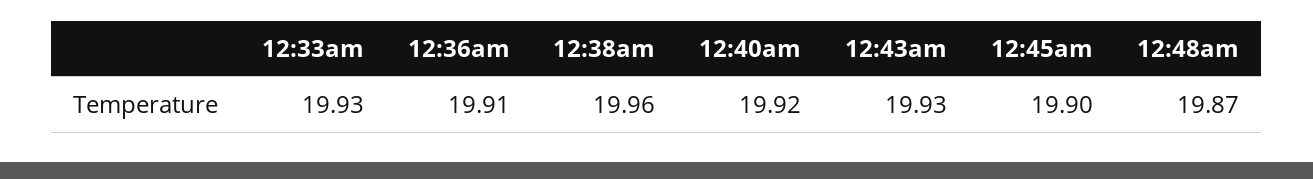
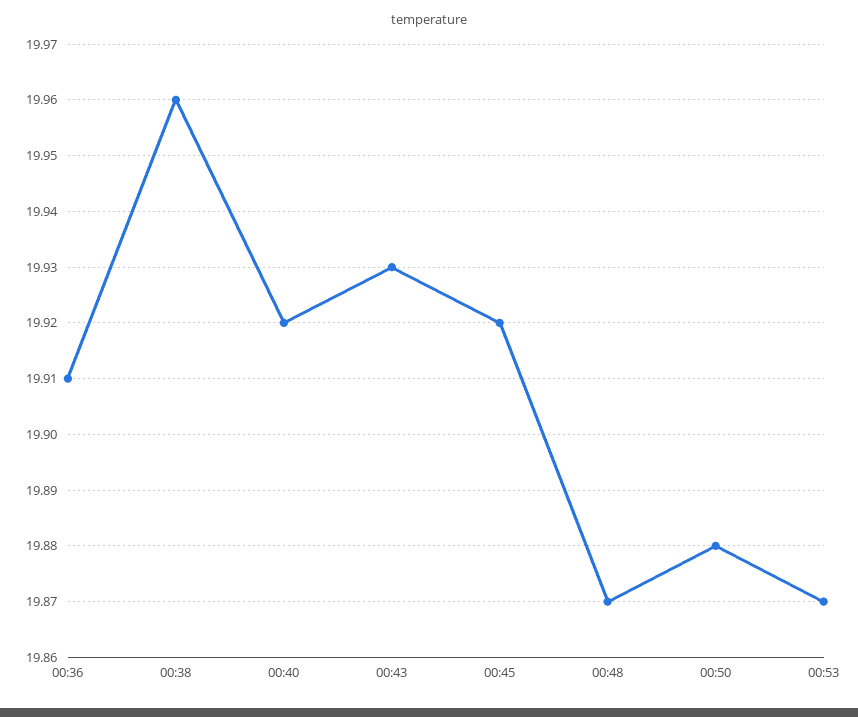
12:33am: 19.93 -> none
12:45am: 19.9 -> 19.92
00:50: none -> 19.88
00:53: none -> 19.87

